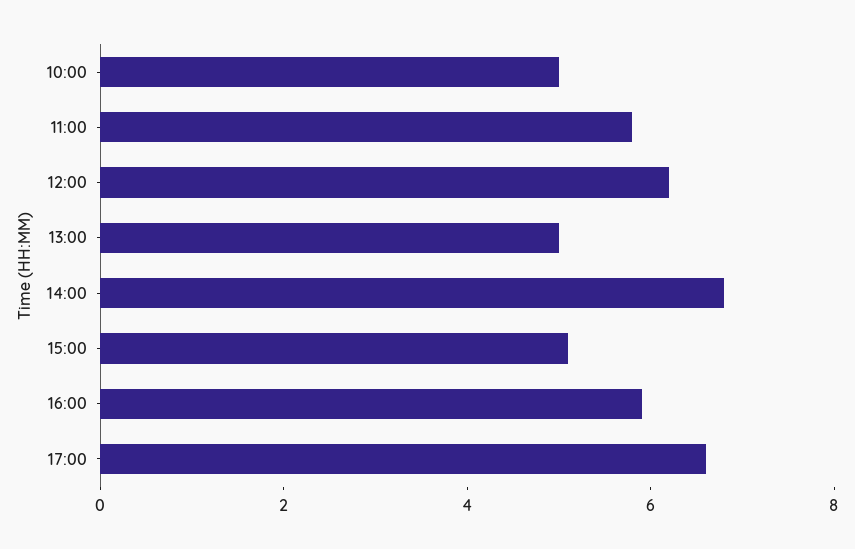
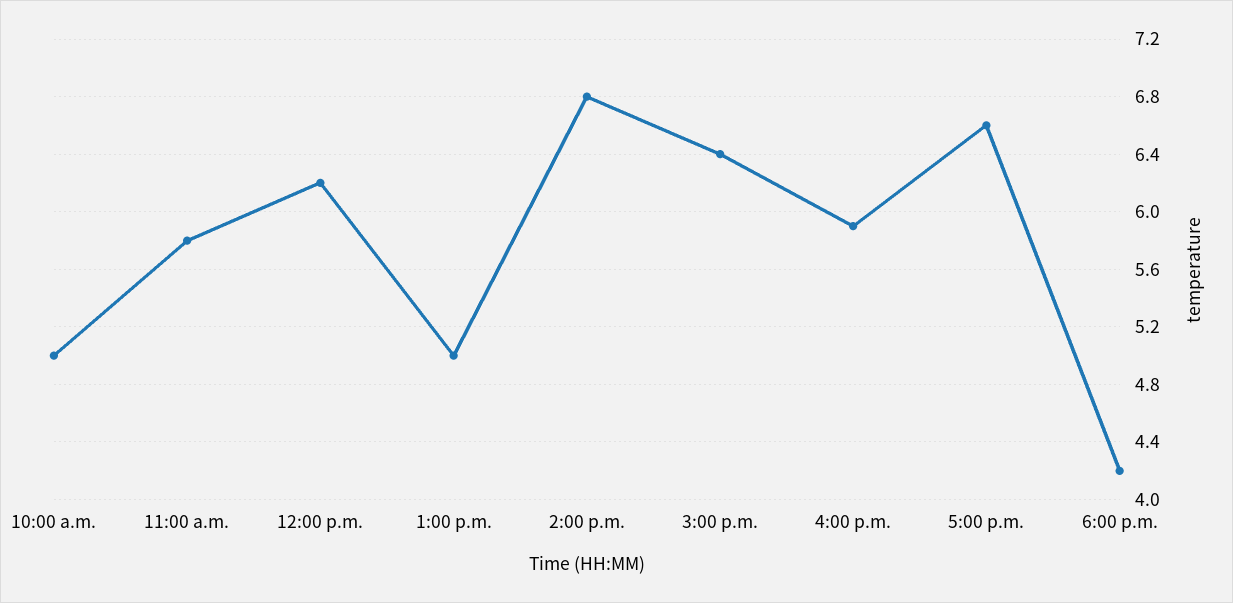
15:00: 5 -> 6.4
6:00 p.m.: none -> 4.2

